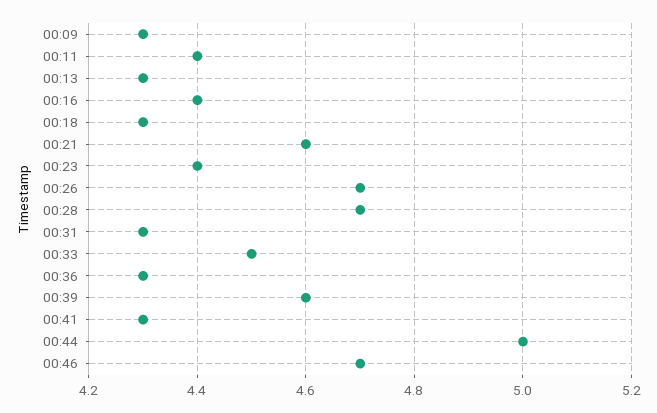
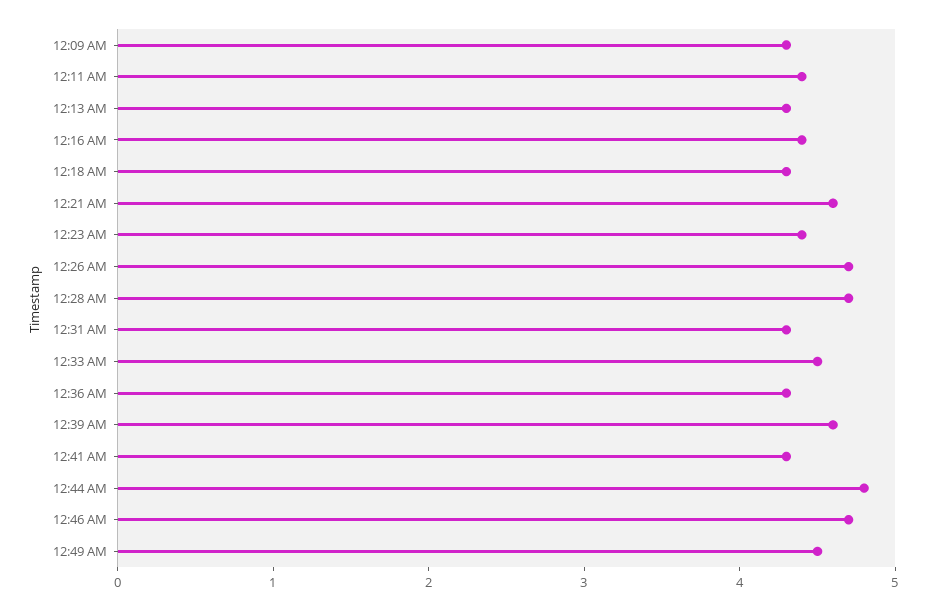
00:44: 5 -> 4.8
12:49 AM: none -> 4.5

